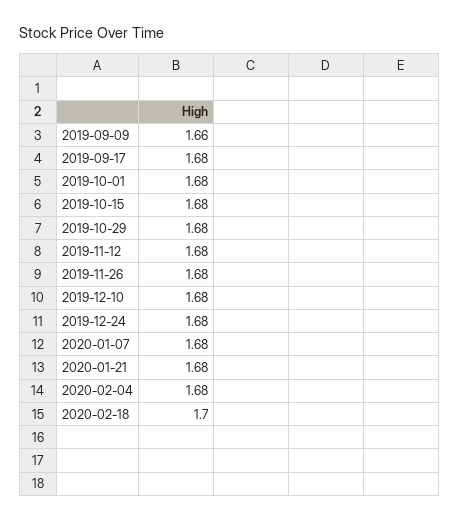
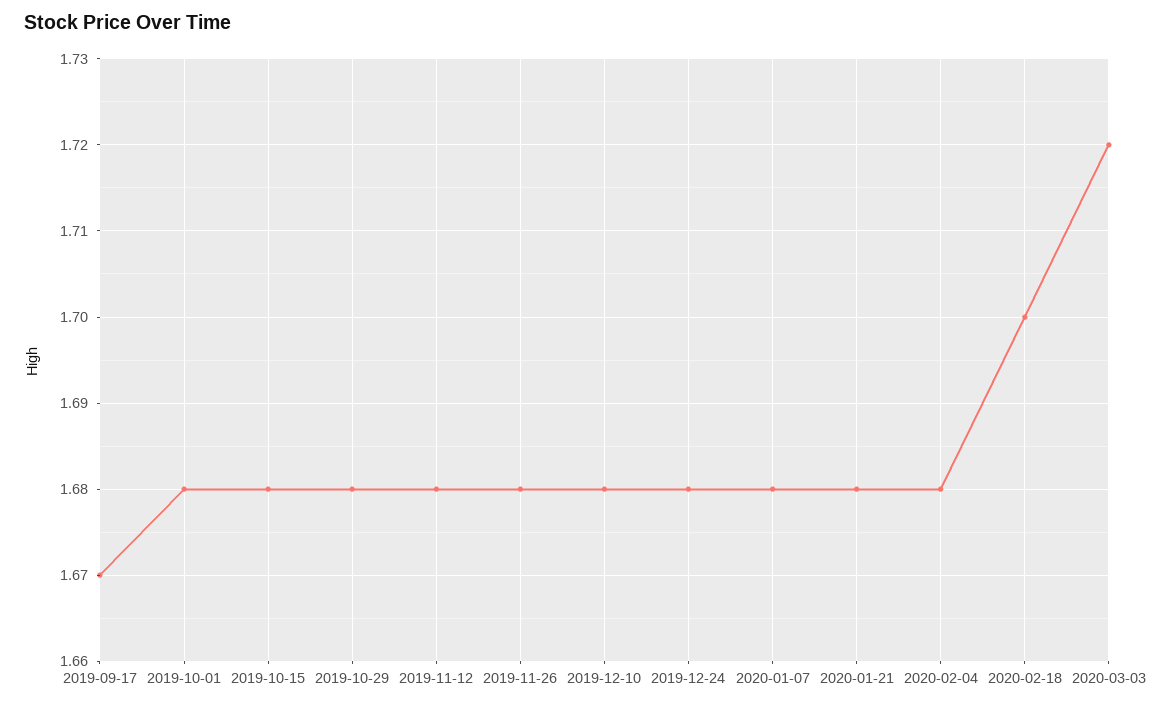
2019-09-09: 1.66 -> none
2019-09-17: 1.68 -> 1.67
2020-03-03: none -> 1.72

